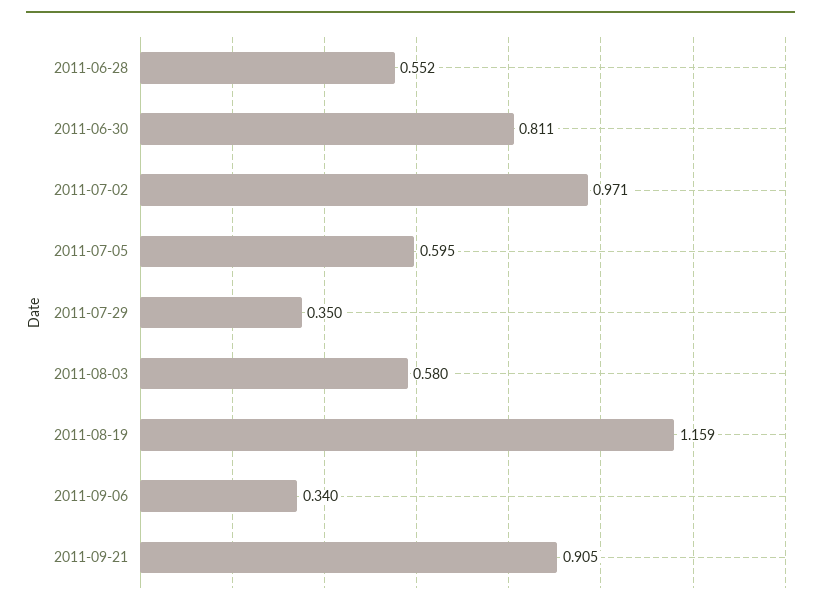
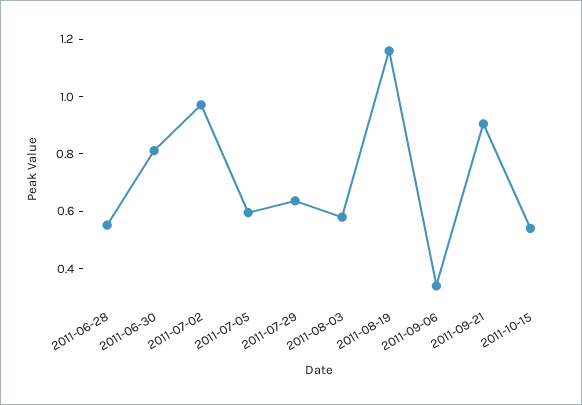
2011-07-29: 0.35 -> 0.65
2011-10-15: none -> 0.55

